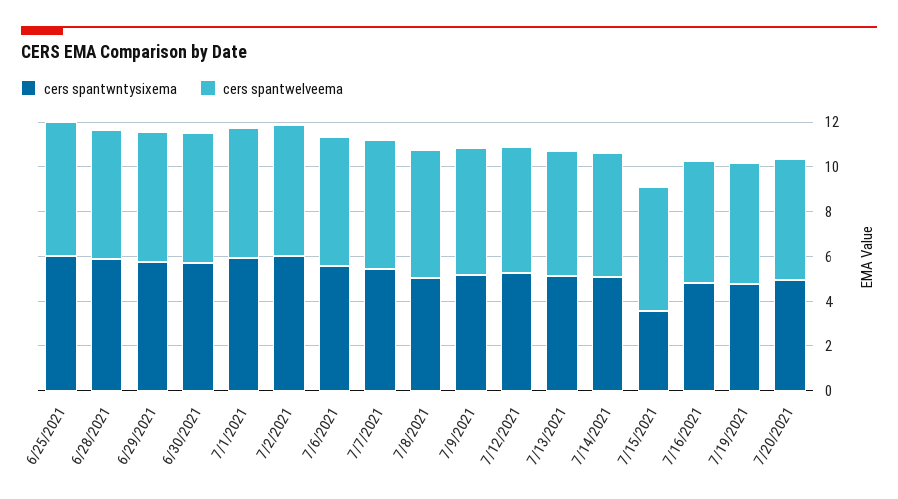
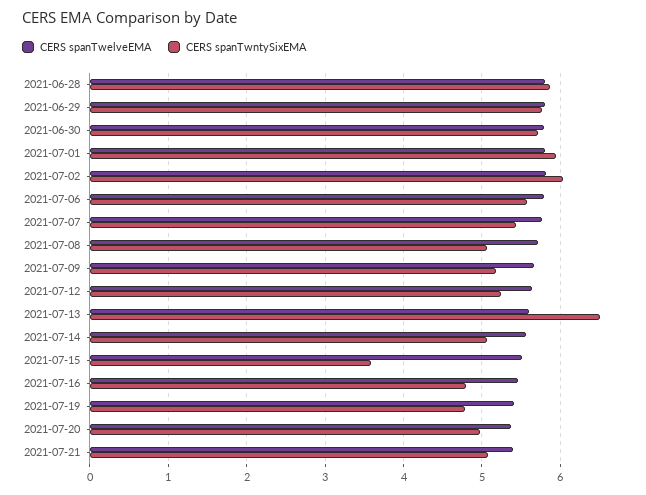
cers spantwntysixema, 6/25/2021: 6 -> none
cers spantwelveema, 6/25/2021: 6 -> none
cers spantwntysixema, 7/13/2021: 5 -> 6.5
cers spantwelveema, 2021-07-21: none -> 5.4
cers spantwntysixema, 2021-07-21: none -> 5.1

